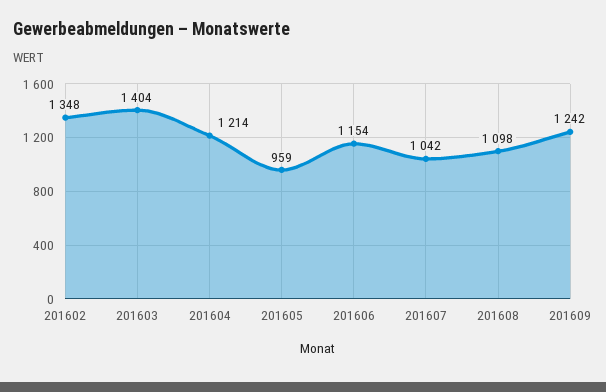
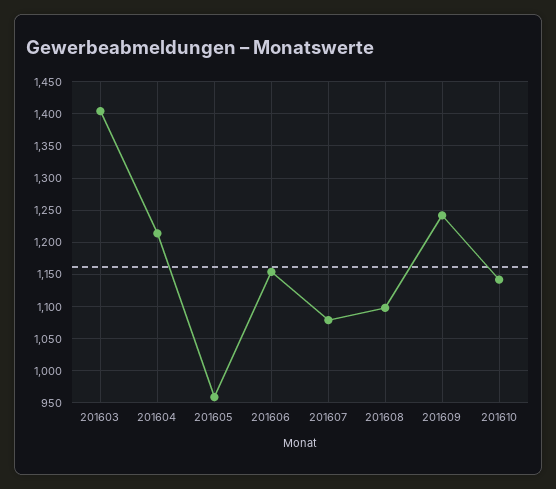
201602: 1348 -> none
201607: 1042 -> 1080
201610: none -> 1140

